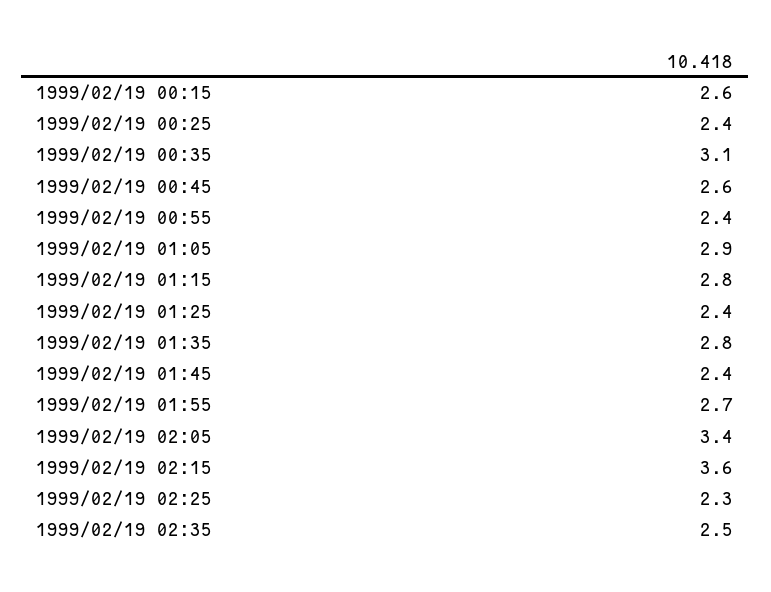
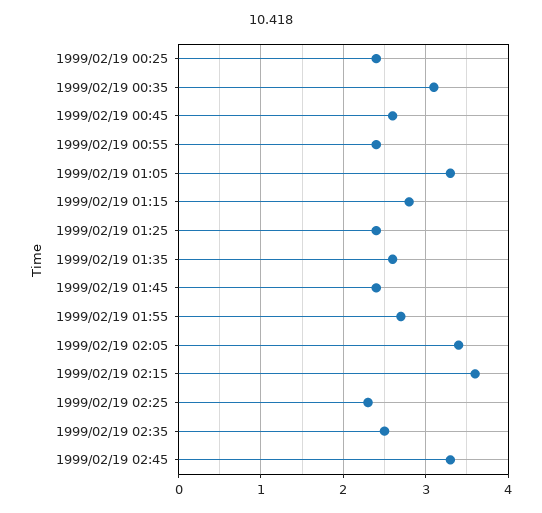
1999/02/19 00:15: 2.6 -> none
1999/02/19 01:05: 2.9 -> 3.3
1999/02/19 01:35: 2.8 -> 2.6
1999/02/19 02:45: none -> 3.3

